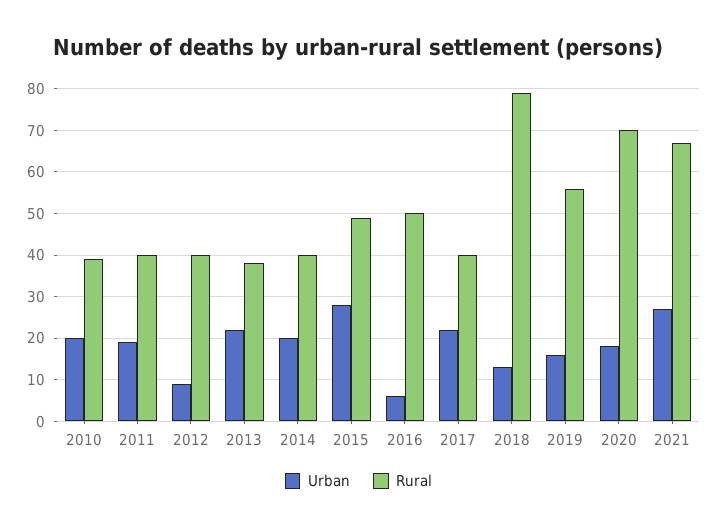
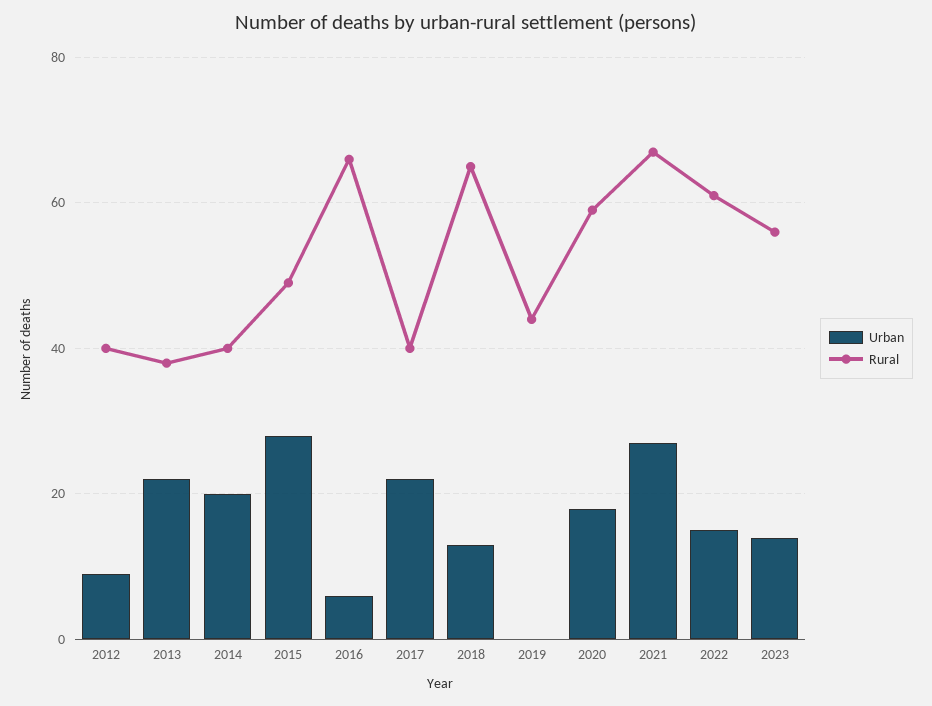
Urban, 2010: 20 -> none
Rural, 2010: 40 -> none
Urban, 2011: 20 -> none
Rural, 2011: 40 -> none
Rural, 2016: 50 -> 65
Rural, 2018: 80 -> 65
Urban, 2019: 15 -> 0
Rural, 2019: 55 -> 45
Rural, 2020: 70 -> 60
Urban, 2022: none -> 15
Rural, 2022: none -> 60
Urban, 2023: none -> 15
Rural, 2023: none -> 55

